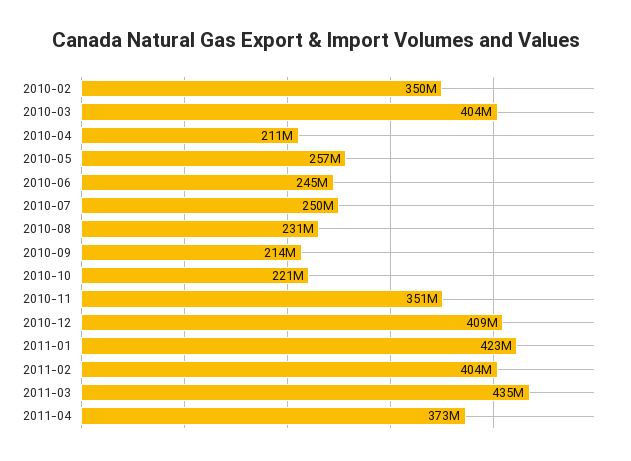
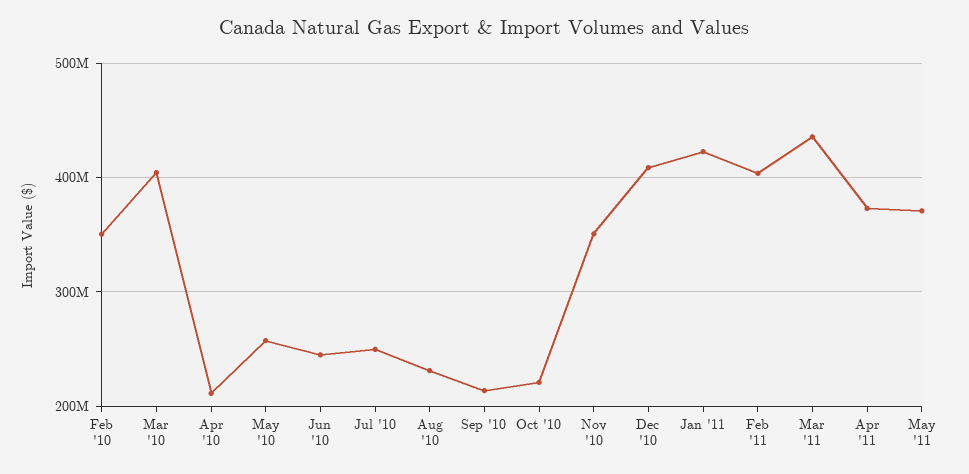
May '11: none -> 370000000

